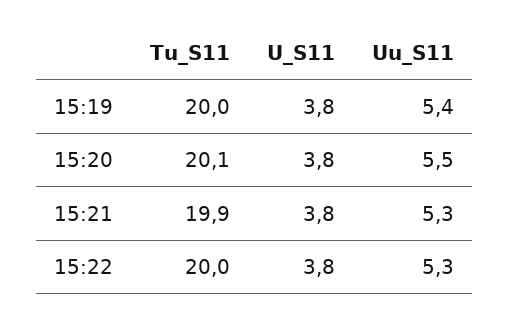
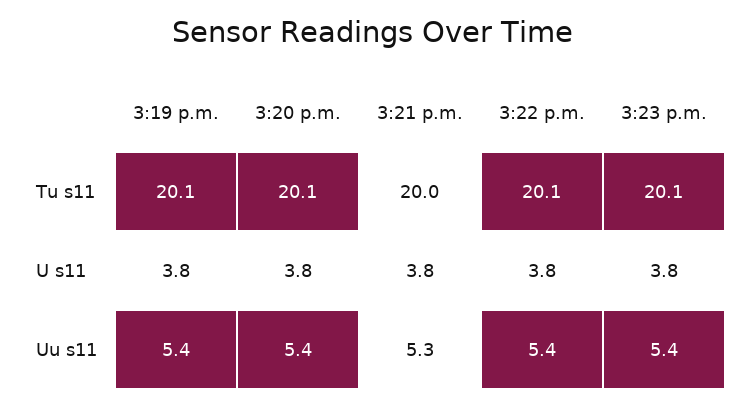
Tu_S11, 15:19: 20 -> 20.1
Uu_S11, 15:20: 5.5 -> 5.4
Tu_S11, 15:21: 19.9 -> 20
Tu_S11, 15:22: 20 -> 20.1
Uu_S11, 15:22: 5.3 -> 5.4
Tu_S11, 3:23 p.m.: none -> 20.1
U_S11, 3:23 p.m.: none -> 3.8
Uu_S11, 3:23 p.m.: none -> 5.4

